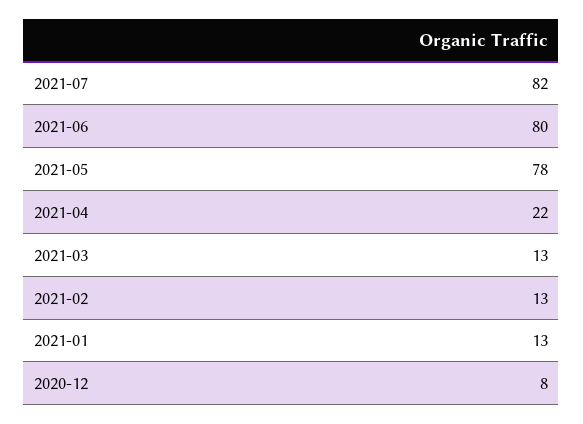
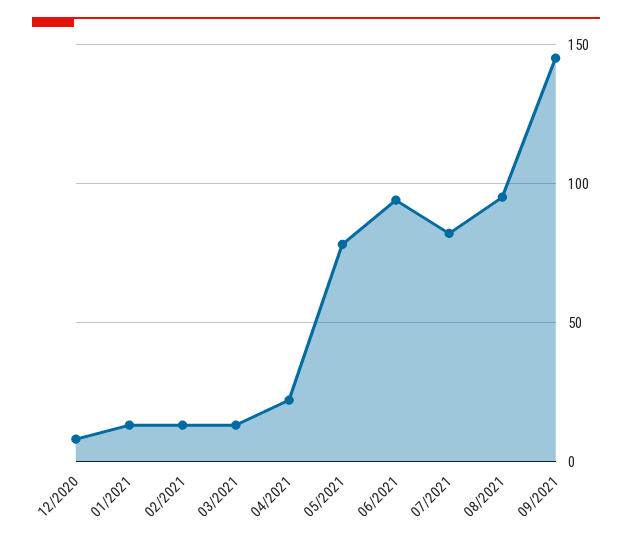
2021-06: 80 -> 95
08/2021: none -> 95
09/2021: none -> 145

